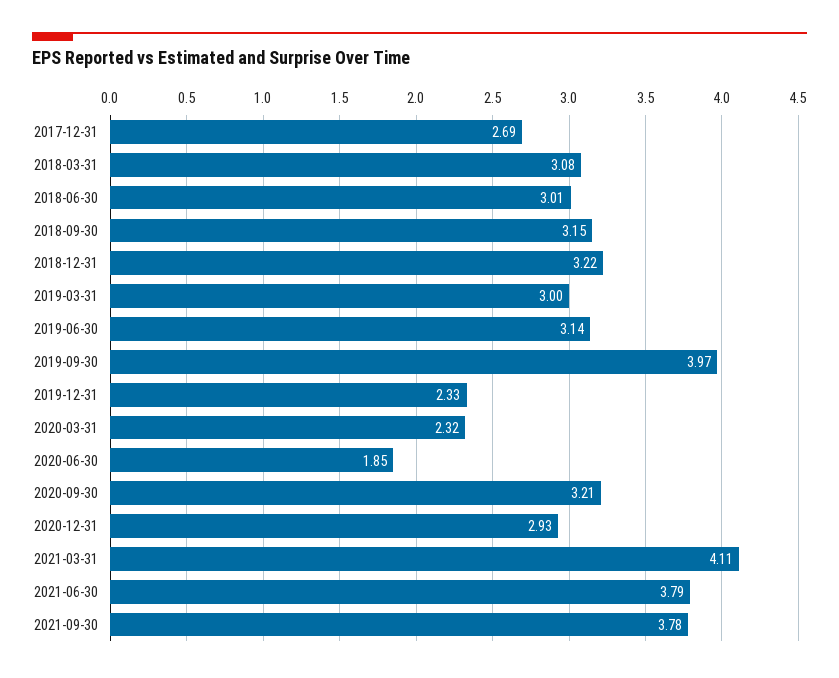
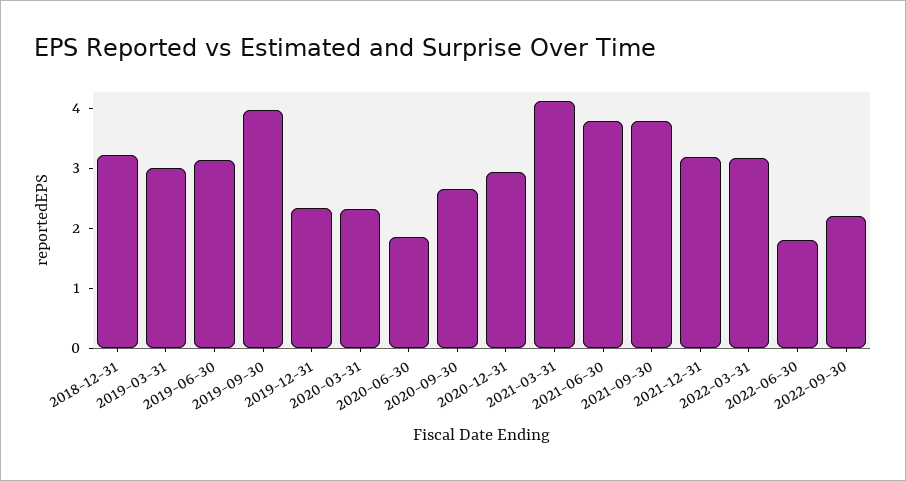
2017-12-31: 2.69 -> none
2018-03-31: 3.08 -> none
2018-06-30: 3.01 -> none
2018-09-30: 3.15 -> none
2020-09-30: 3.21 -> 2.6
2021-12-31: none -> 3.2
2022-03-31: none -> 3.2
2022-06-30: none -> 1.8
2022-09-30: none -> 2.2

